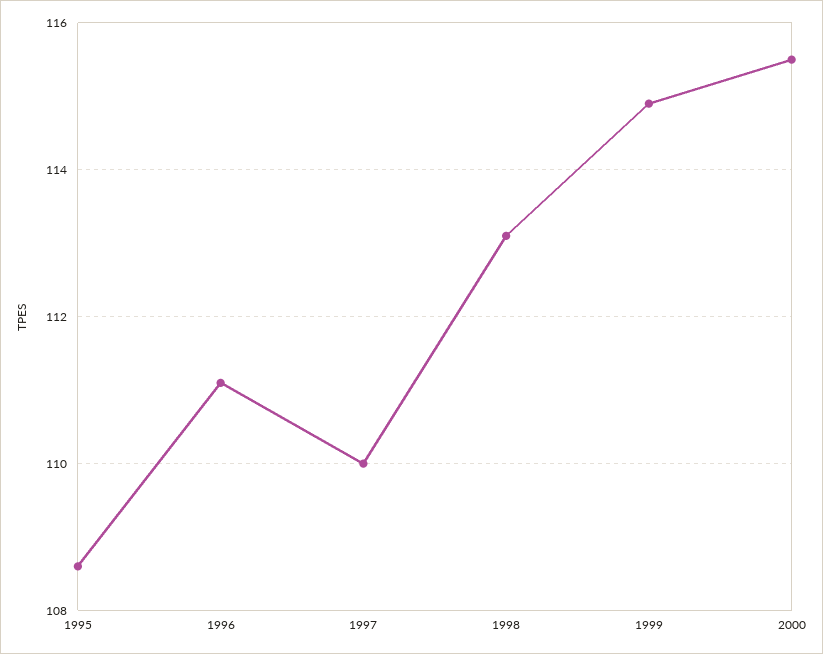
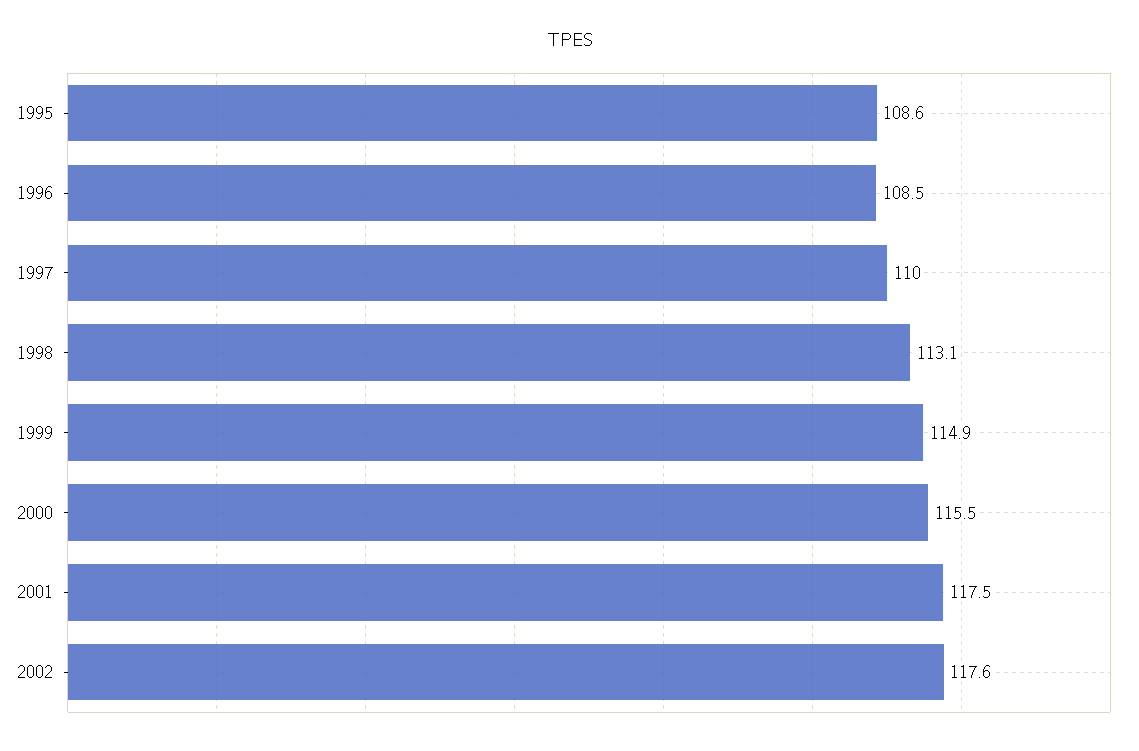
1996: 111 -> 108.5
2001: none -> 117.5
2002: none -> 117.6

